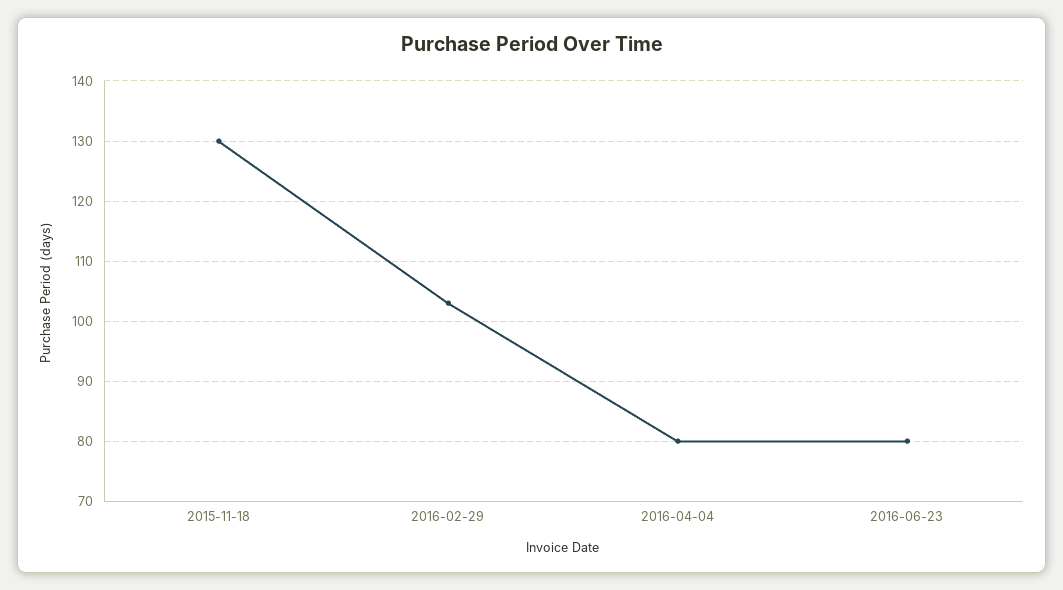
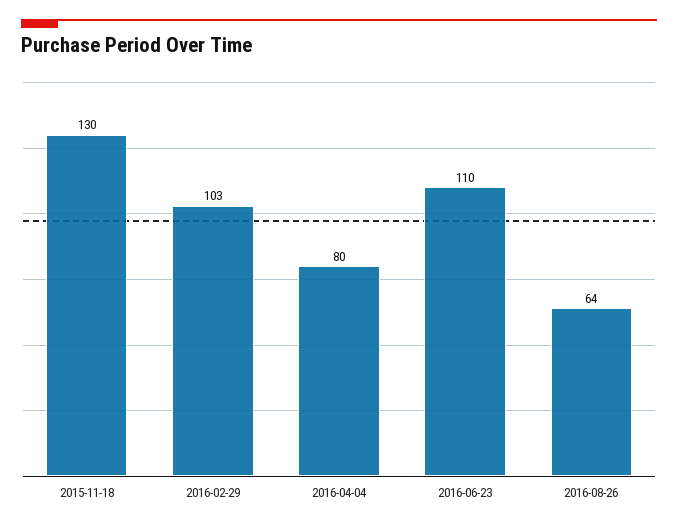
2016-06-23: 80 -> 110
2016-08-26: none -> 64

